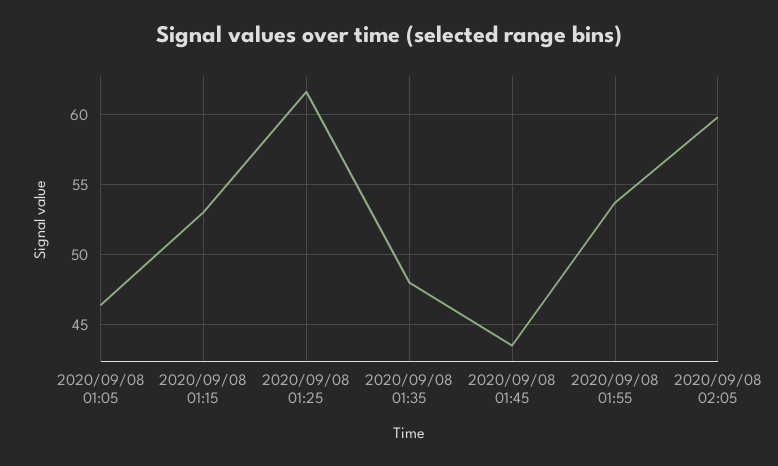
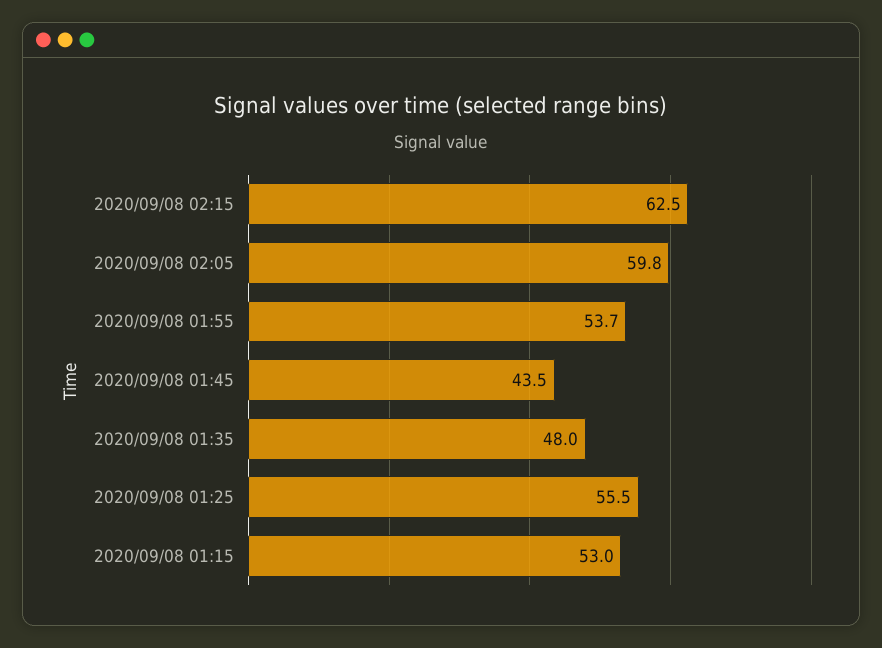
2020/09/08 01:05: 46.5 -> none
2020/09/08 01:25: 61.5 -> 55.5
2020/09/08 02:15: none -> 62.5

